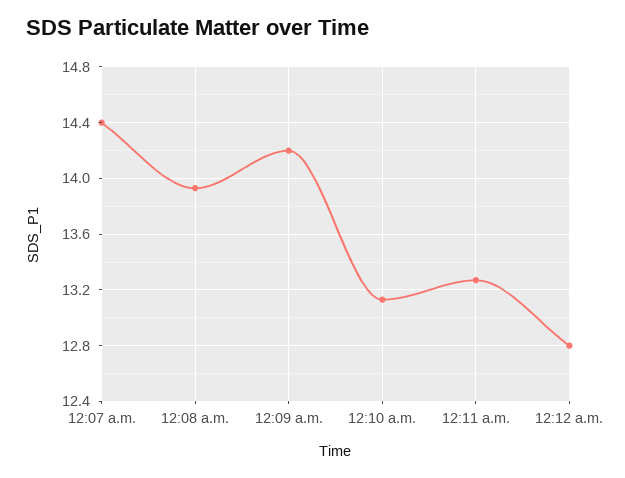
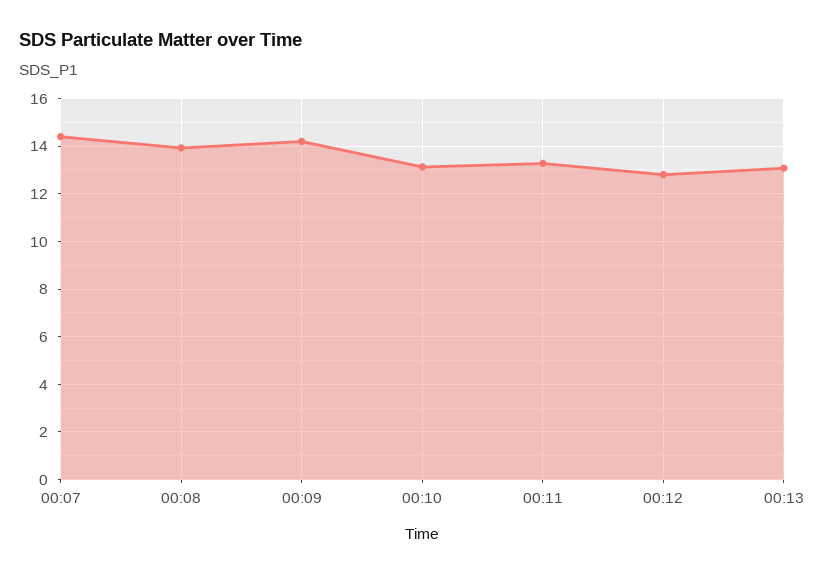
00:13: none -> 13

